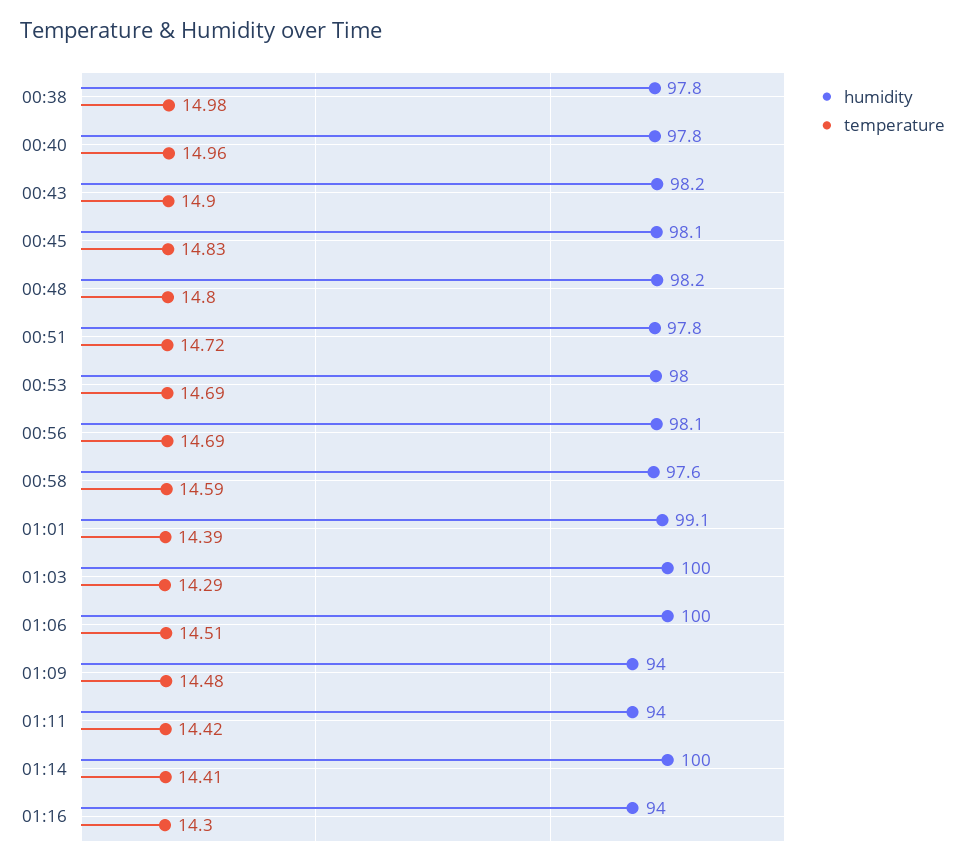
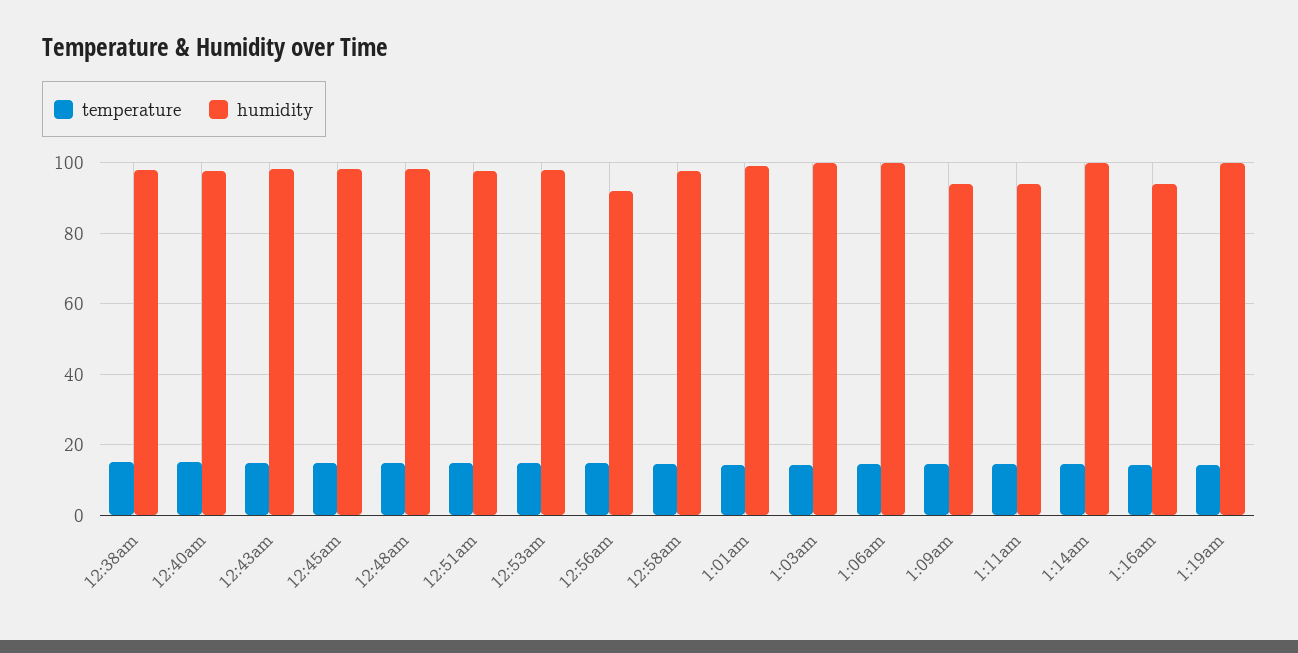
humidity, 00:56: 98.1 -> 92
temperature, 1:19am: none -> 14
humidity, 1:19am: none -> 100

